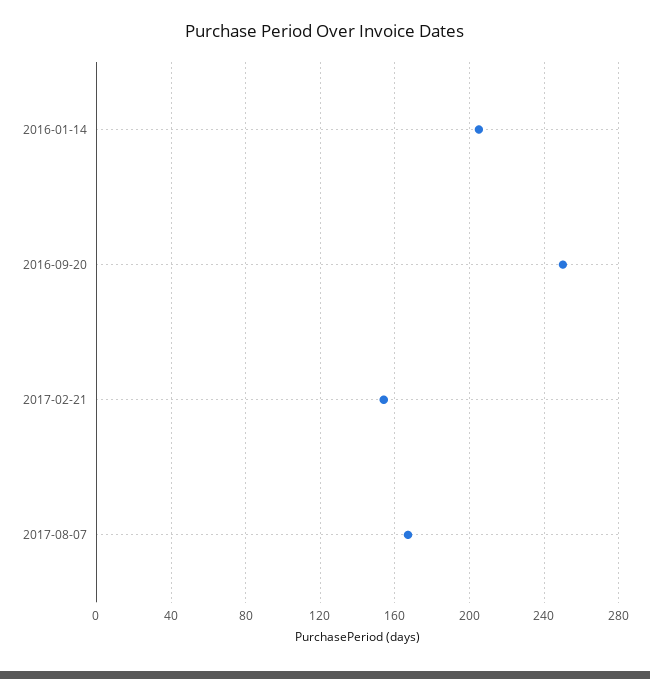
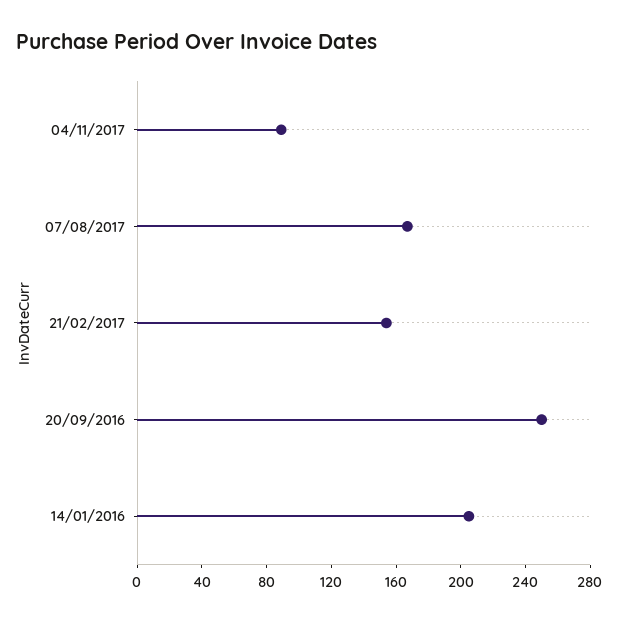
04/11/2017: none -> 90

